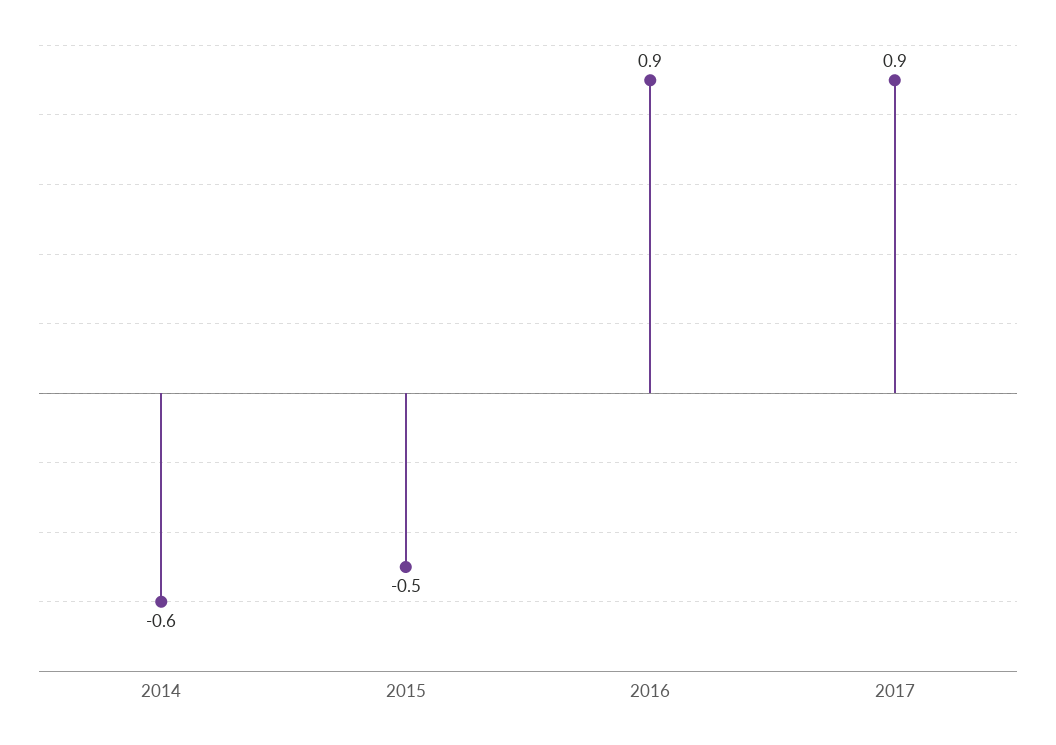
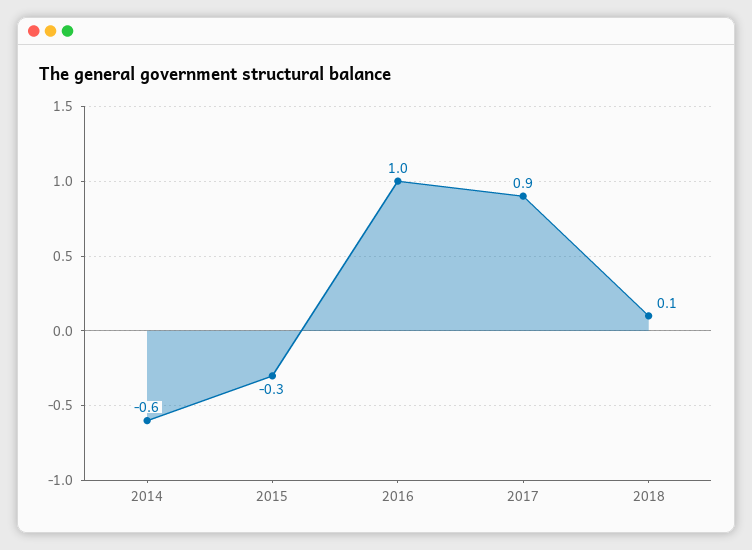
2015: -0.5 -> -0.3
2016: 0.9 -> 1
2018: none -> 0.1

